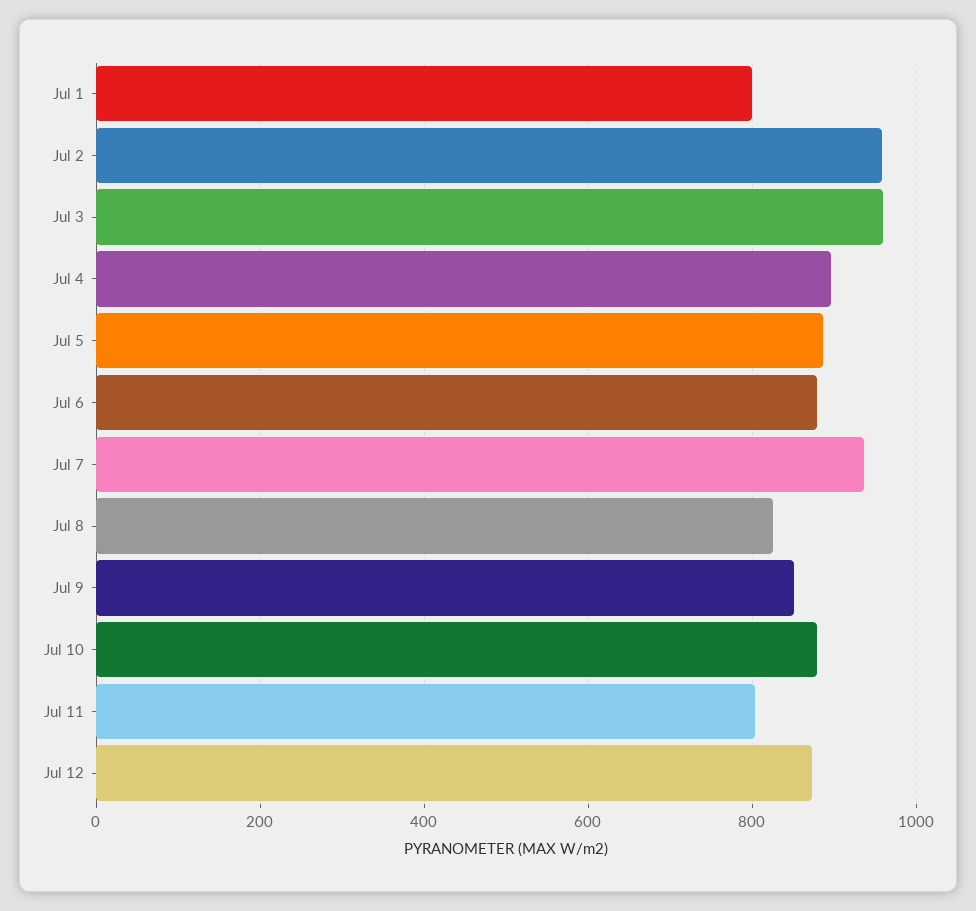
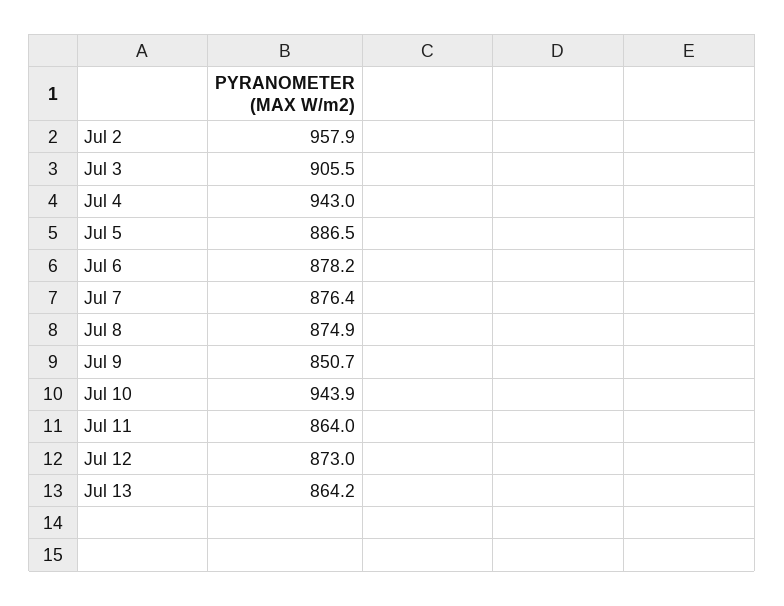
Jul 1: 800 -> none
Jul 3: 960 -> 905.5
Jul 4: 900 -> 943
Jul 7: 940 -> 876.4
Jul 8: 820 -> 874.9
Jul 10: 880 -> 943.9
Jul 11: 800 -> 864
Jul 13: none -> 864.2

